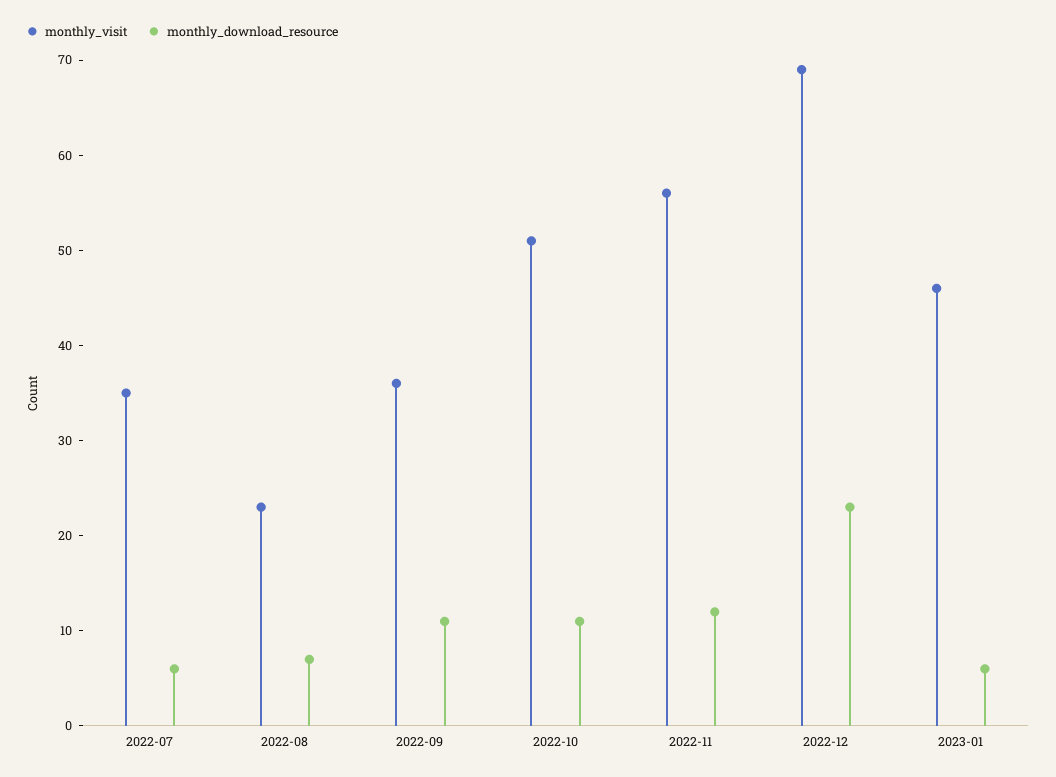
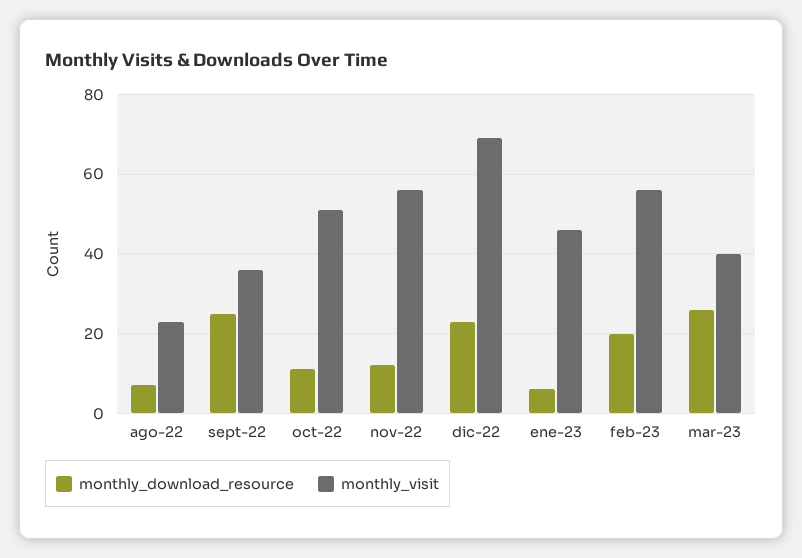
monthly_visit, 2022-07: 35 -> none
monthly_download_resource, 2022-07: 6 -> none
monthly_download_resource, 2022-09: 11 -> 25
monthly_download_resource, feb-23: none -> 20
monthly_visit, feb-23: none -> 55
monthly_download_resource, mar-23: none -> 25
monthly_visit, mar-23: none -> 40

